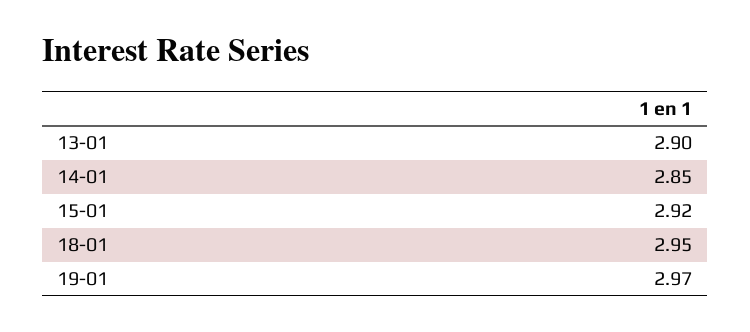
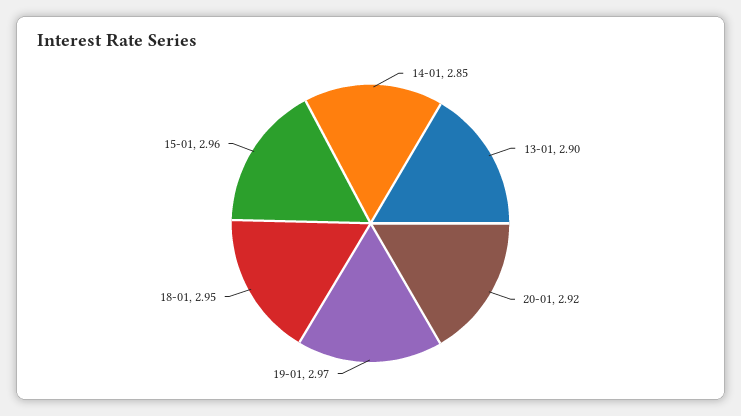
15-01: 2.92 -> 2.96
20-01: none -> 2.92

